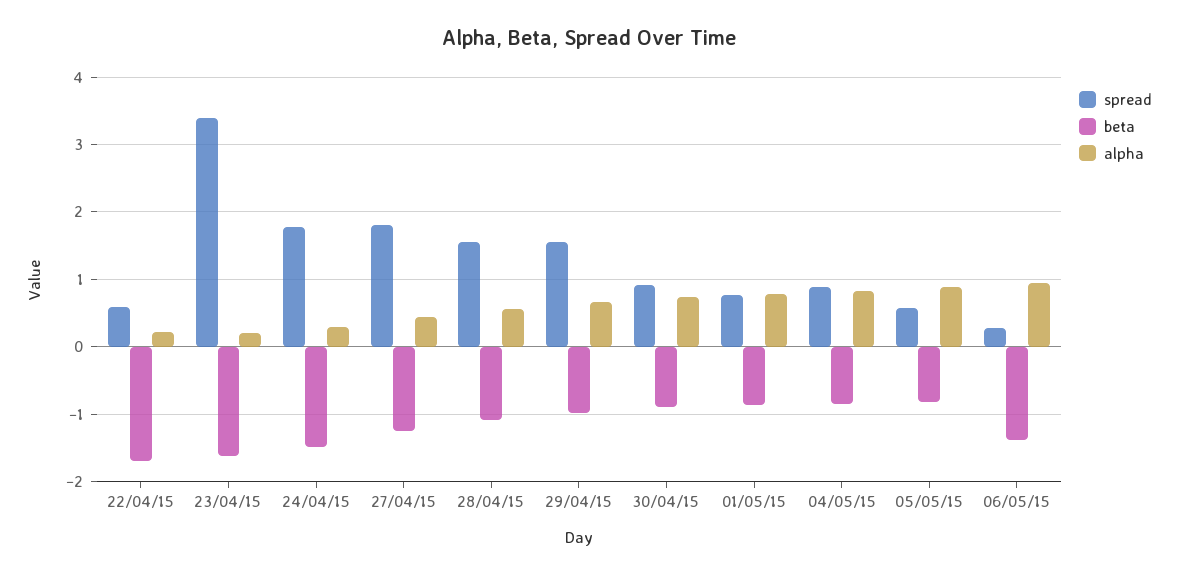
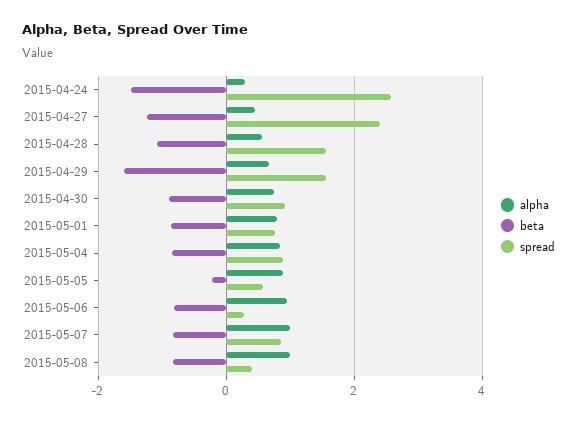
spread, 22/04/15: 0.6 -> none
beta, 22/04/15: -1.7 -> none
alpha, 22/04/15: 0.2 -> none
spread, 23/04/15: 3.4 -> none
beta, 23/04/15: -1.6 -> none
alpha, 23/04/15: 0.2 -> none
spread, 24/04/15: 1.8 -> 2.6
spread, 27/04/15: 1.8 -> 2.4
beta, 29/04/15: -1 -> -1.6
beta, 05/05/15: -0.8 -> -0.2
beta, 06/05/15: -1.4 -> -0.8
alpha, 2015-05-07: none -> 1
beta, 2015-05-07: none -> -0.8
spread, 2015-05-07: none -> 0.8
alpha, 2015-05-08: none -> 1
beta, 2015-05-08: none -> -0.8
spread, 2015-05-08: none -> 0.4

